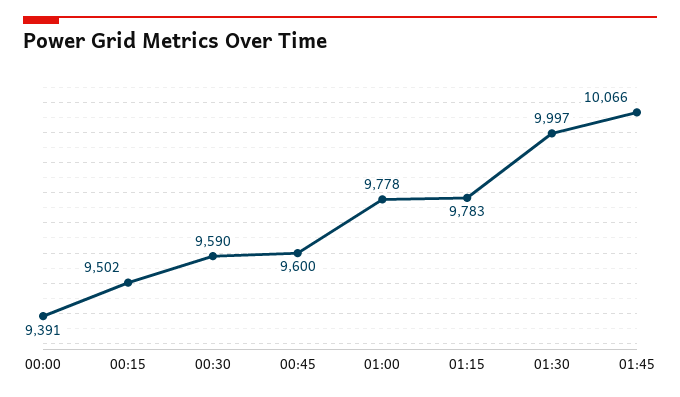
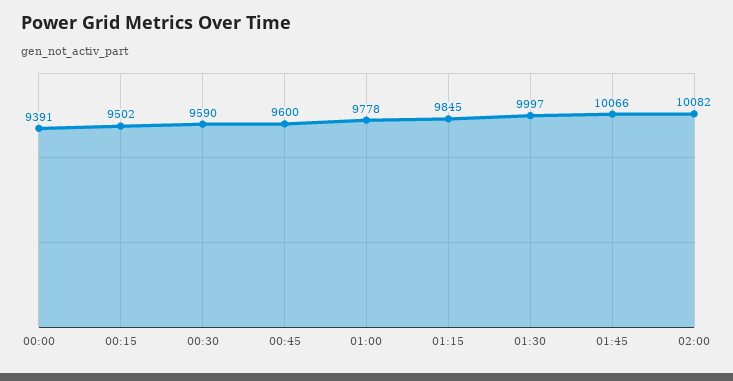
01:15: 9783 -> 9845
02:00: none -> 10082

